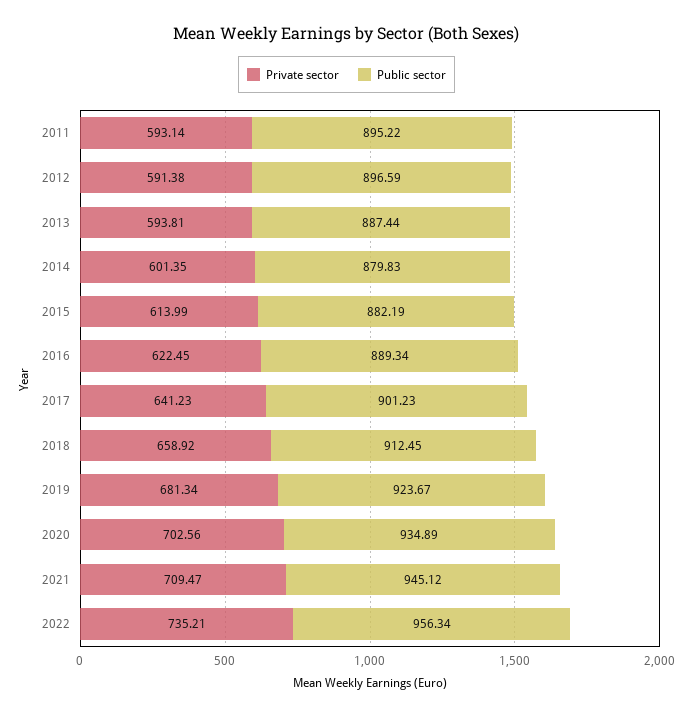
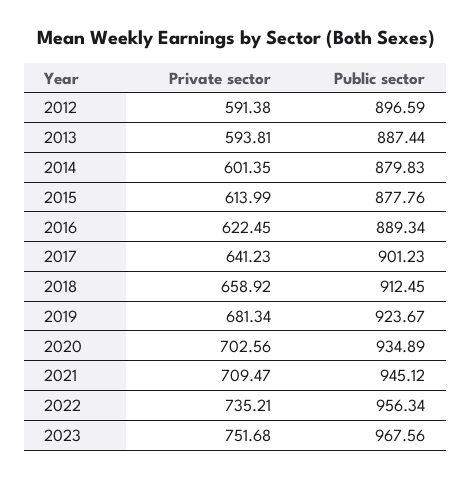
Private sector, 2011: 593.14 -> none
Public sector, 2011: 895.22 -> none
Public sector, 2015: 882.19 -> 877.76
Private sector, 2023: none -> 751.68
Public sector, 2023: none -> 967.56

